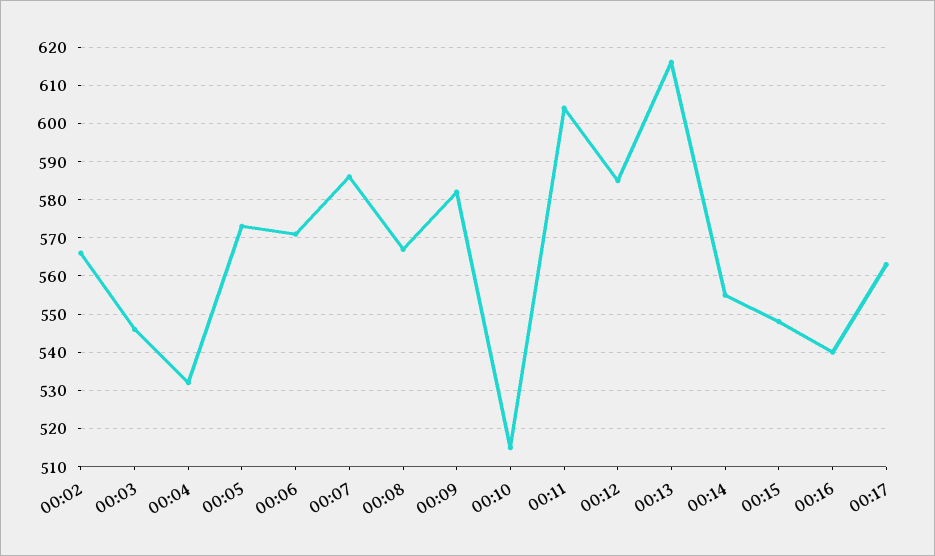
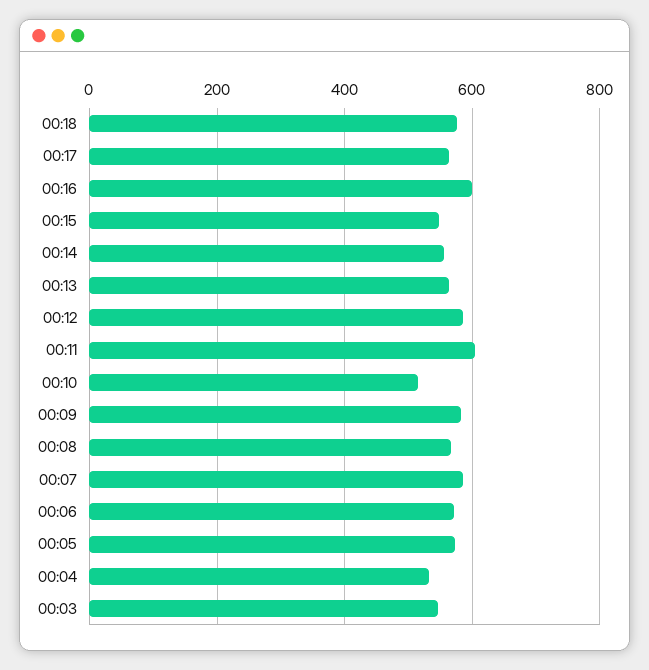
00:02: 565 -> none
00:13: 615 -> 560
00:16: 540 -> 600
00:18: none -> 580

